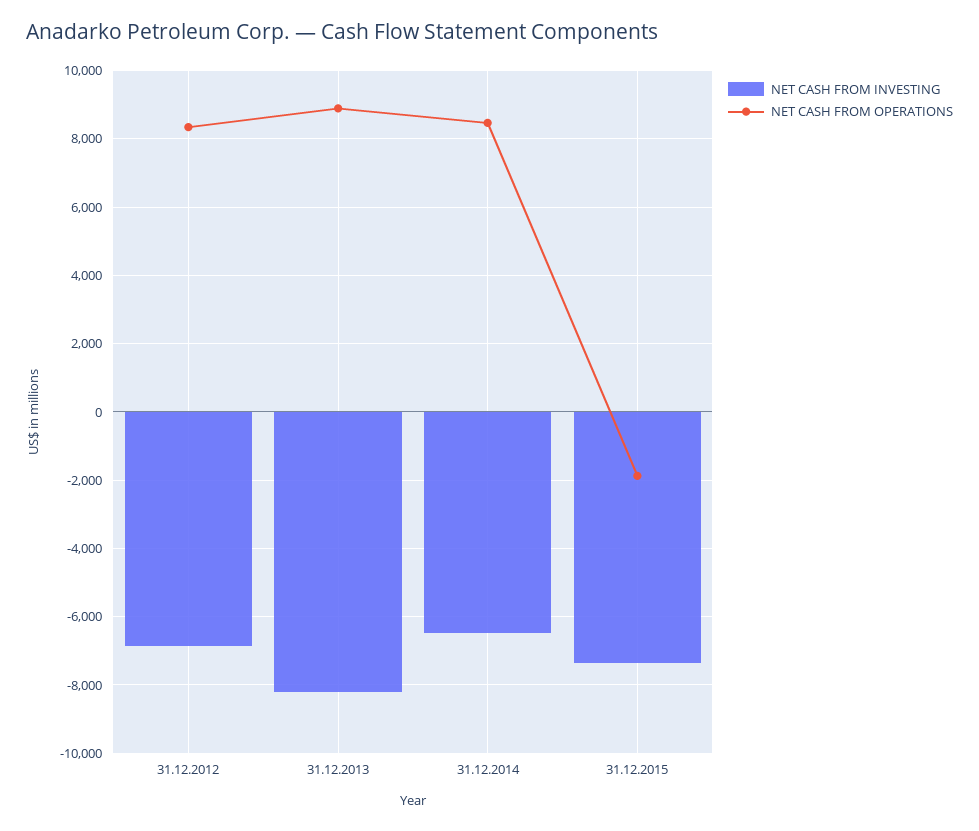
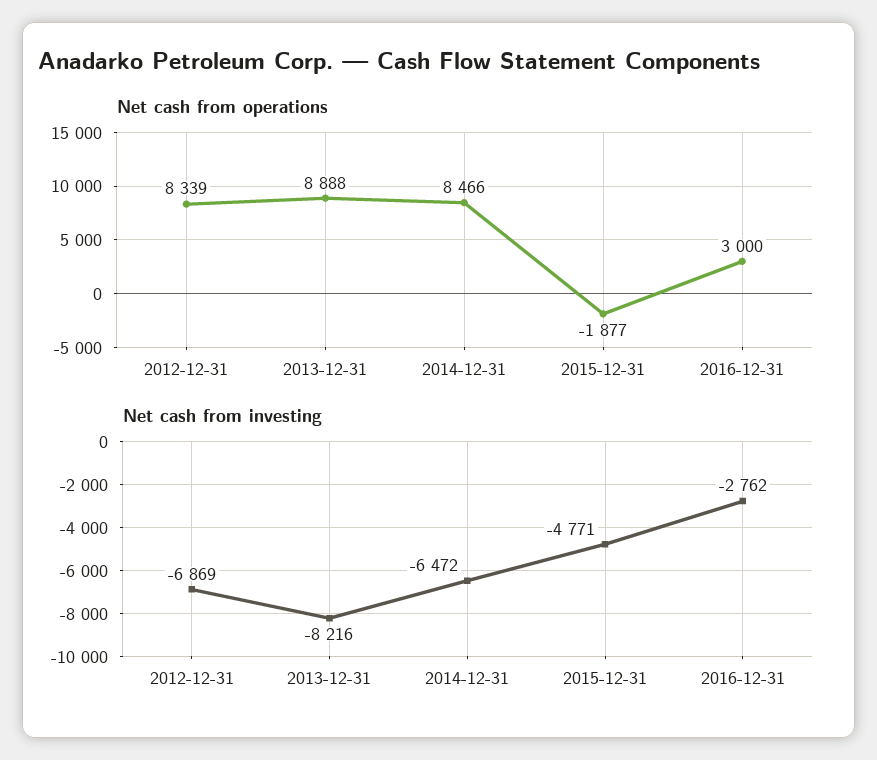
NET CASH FROM INVESTING, 31.12.2015: -7400 -> -4771
NET CASH FROM OPERATIONS, 2016-12-31: none -> 3000
NET CASH FROM INVESTING, 2016-12-31: none -> -2762

